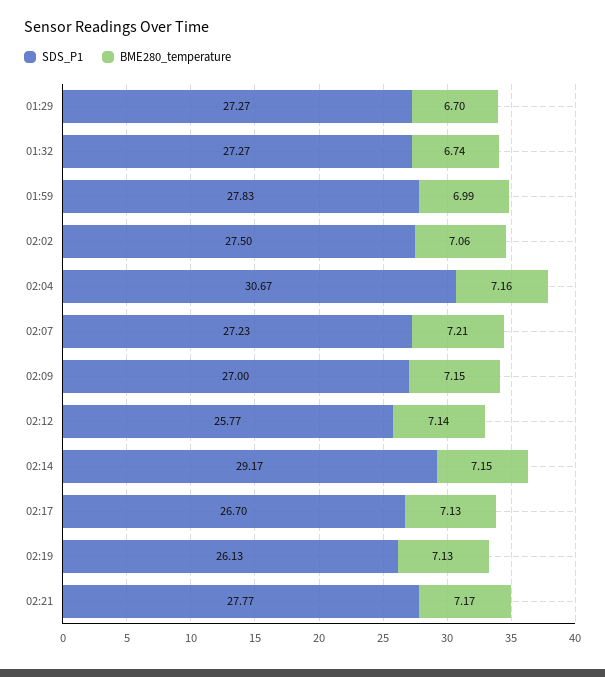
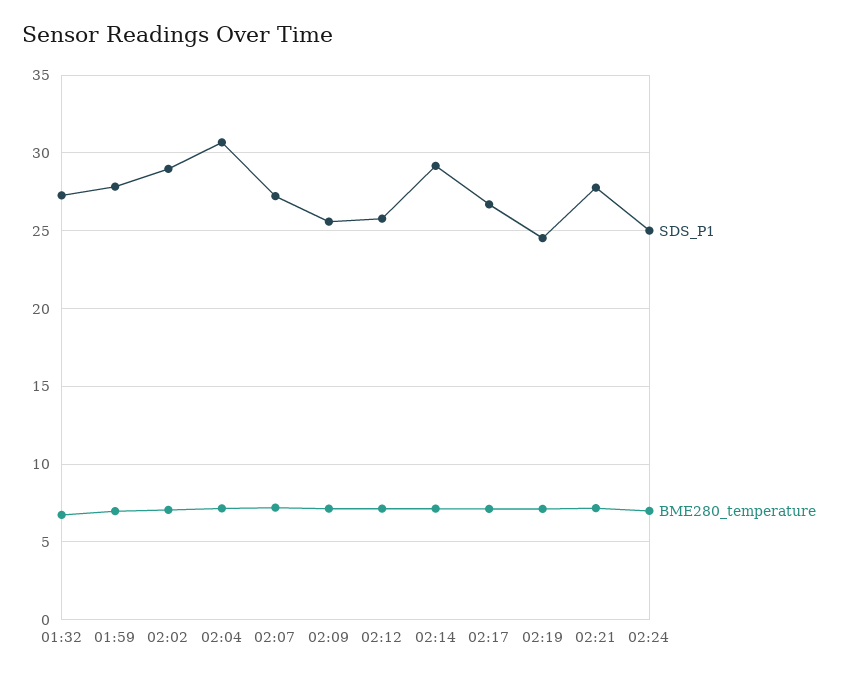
SDS_P1, 01:29: 27.27 -> none
BME280_temperature, 01:29: 6.7 -> none
SDS_P1, 02:02: 27.5 -> 29
SDS_P1, 02:09: 27 -> 25.5
SDS_P1, 02:19: 26.13 -> 24.5
SDS_P1, 02:24: none -> 25
BME280_temperature, 02:24: none -> 7

